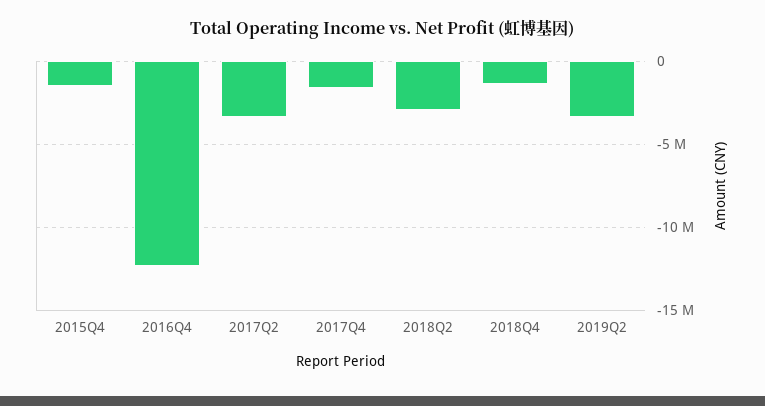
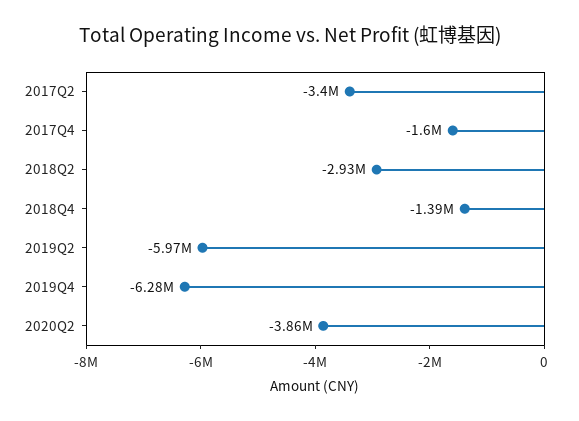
2015Q4: -1500000 -> none
2016Q4: -12500000 -> none
2019Q2: -3500000 -> -5970000
2019Q4: none -> -6280000
2020Q2: none -> -3860000

